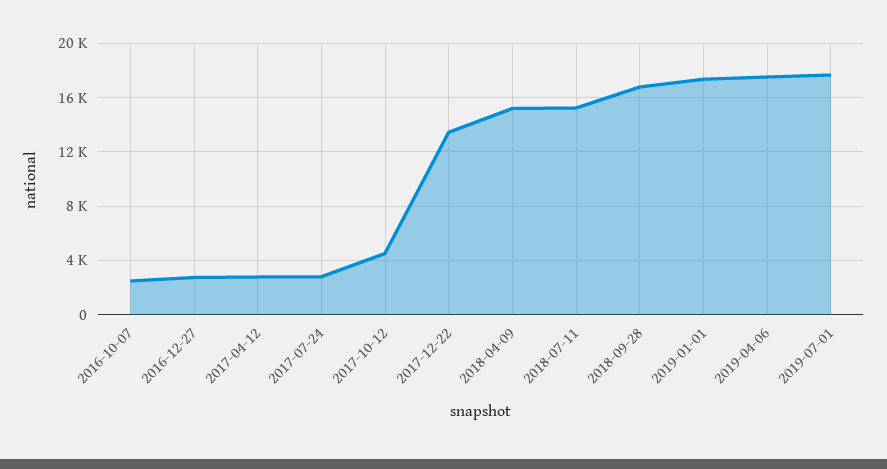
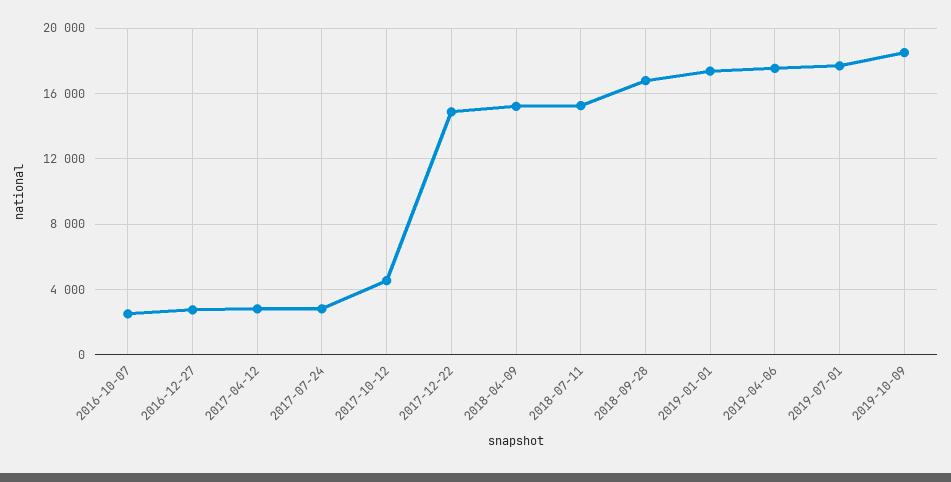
2017-12-22: 13500 -> 15000
2019-10-09: none -> 18500

